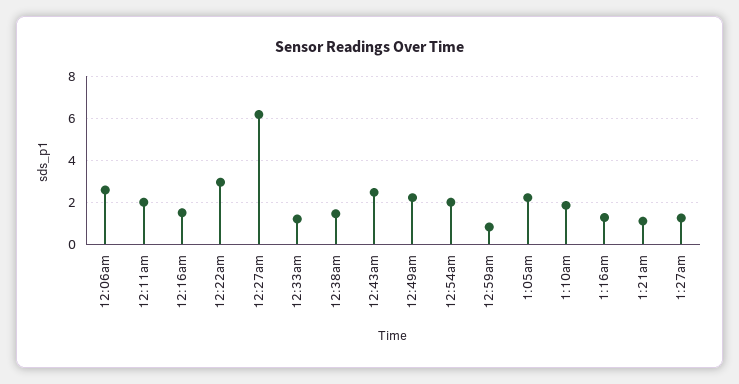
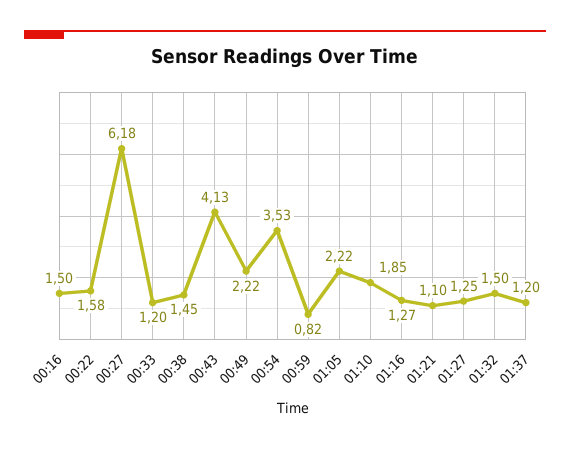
12:06am: 2.5 -> none
12:11am: 2 -> none
12:22am: 3 -> 1.58
12:43am: 2.5 -> 4.13
12:54am: 2 -> 3.53
01:32: none -> 1.5
01:37: none -> 1.2

